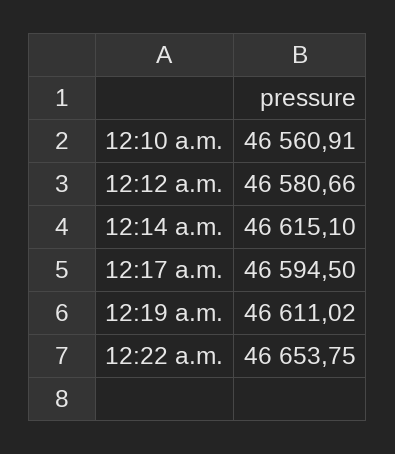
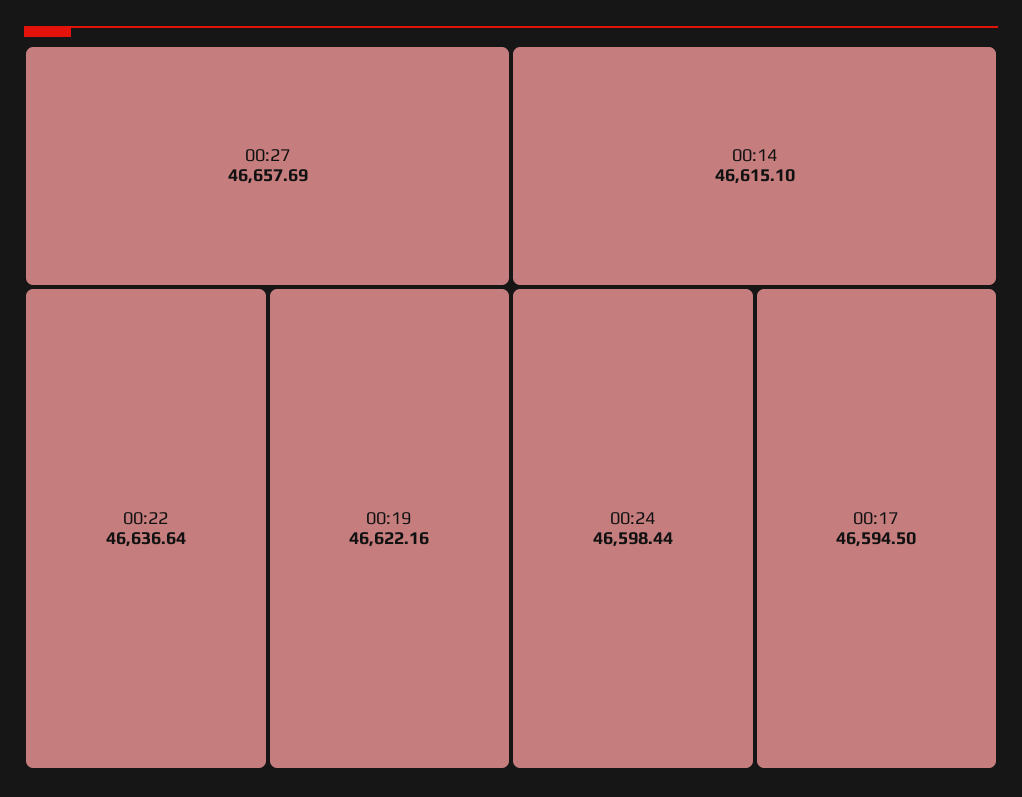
12:10 a.m.: 46560.91 -> none
12:12 a.m.: 46580.66 -> none
12:19 a.m.: 46611.02 -> 46622.16
12:22 a.m.: 46653.75 -> 46636.64
00:27: none -> 46657.69
00:24: none -> 46598.44

